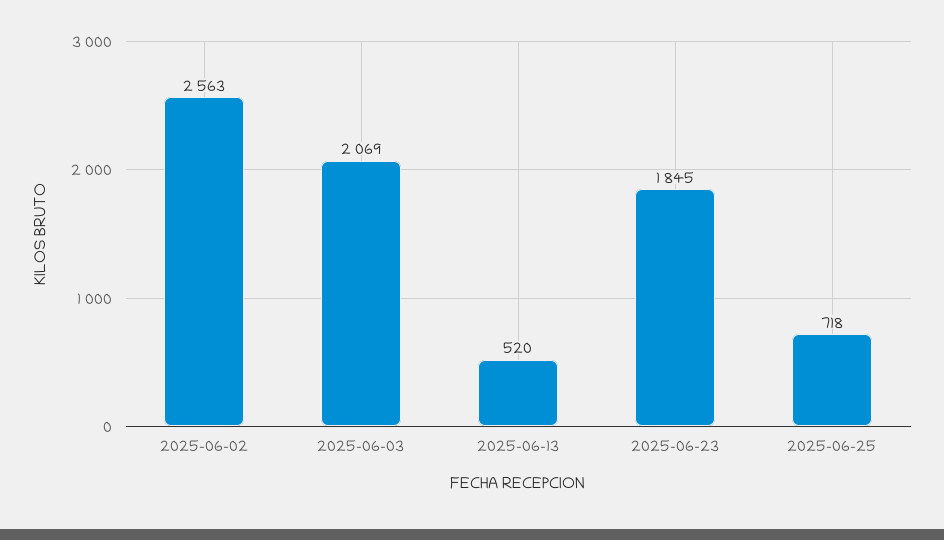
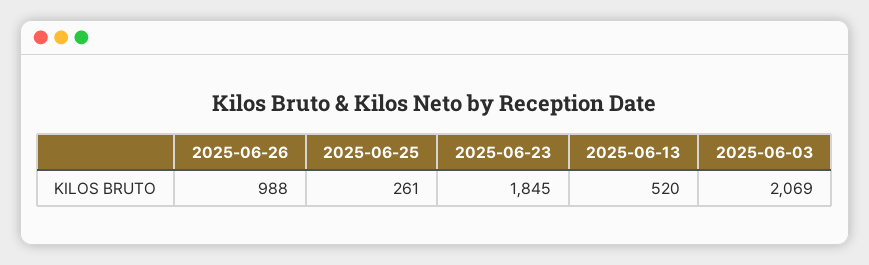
2025-06-02: 2563 -> none
2025-06-25: 718 -> 261
2025-06-26: none -> 988

